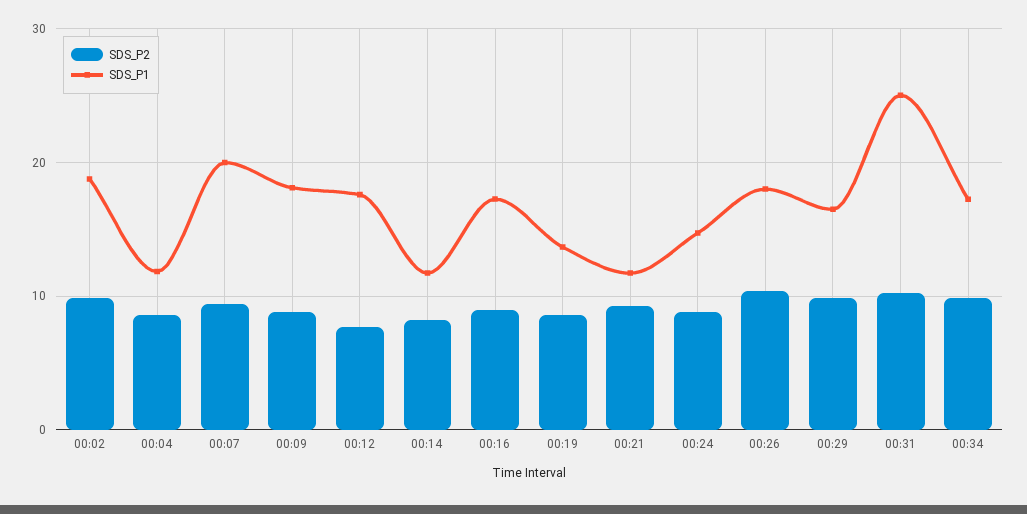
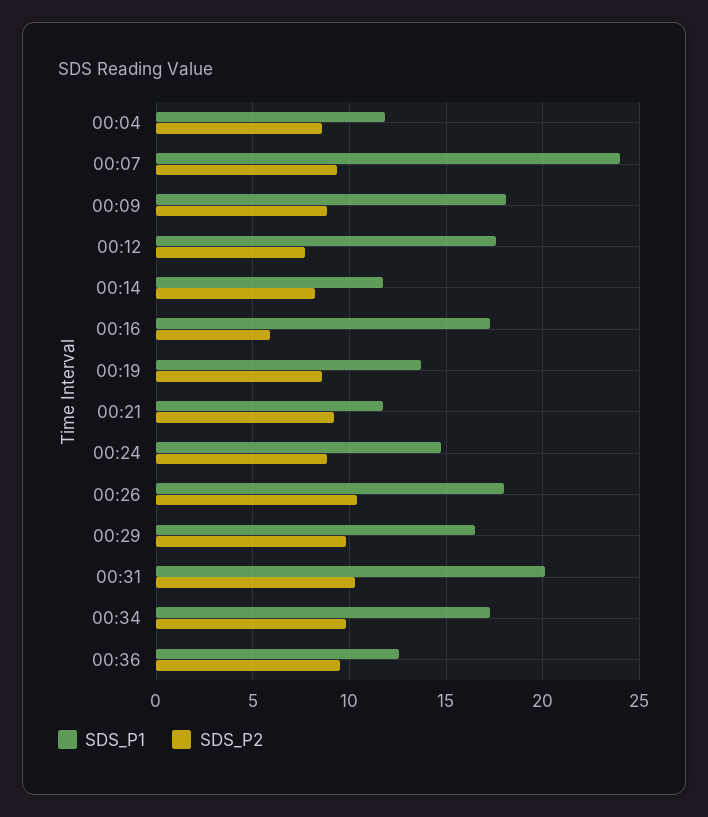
SDS_P2, 00:02: 10 -> none
SDS_P1, 00:02: 19 -> none
SDS_P1, 00:07: 20 -> 24
SDS_P2, 00:16: 9 -> 6
SDS_P1, 00:31: 25 -> 20
SDS_P1, 00:36: none -> 12.5
SDS_P2, 00:36: none -> 9.5

